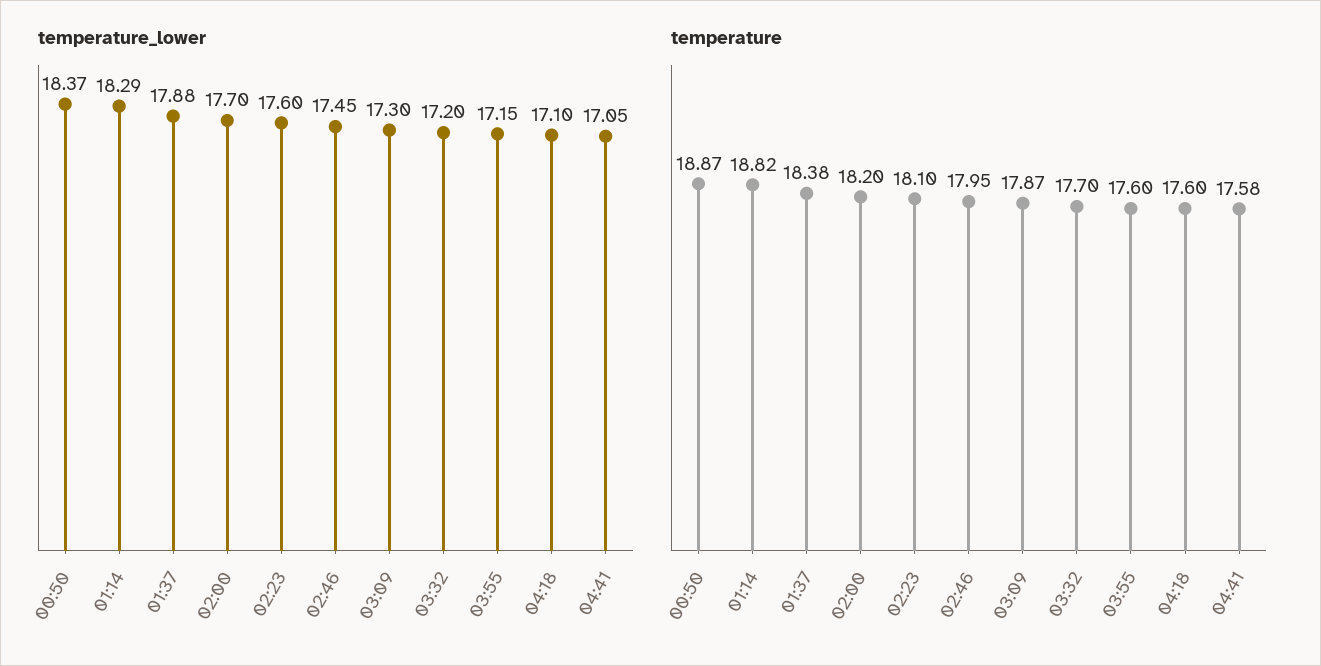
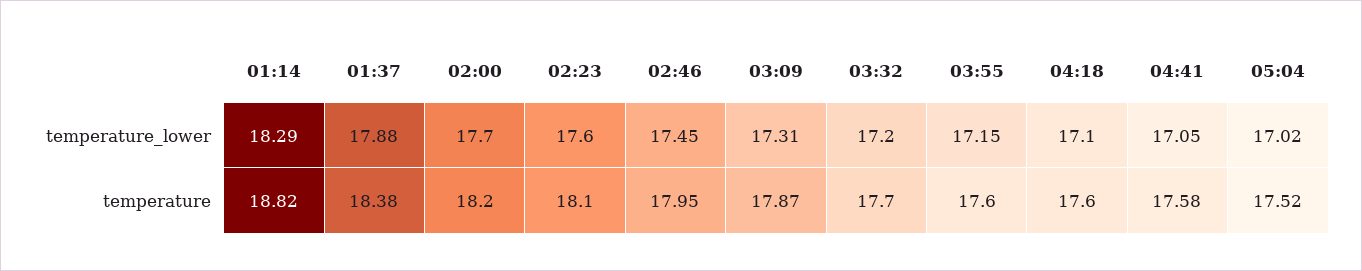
temperature_lower, 00:50: 18.37 -> none
temperature_lower, 03:09: 17.3 -> 17.31
temperature, 00:50: 18.87 -> none
temperature_lower, 05:04: none -> 17.02
temperature, 05:04: none -> 17.52

